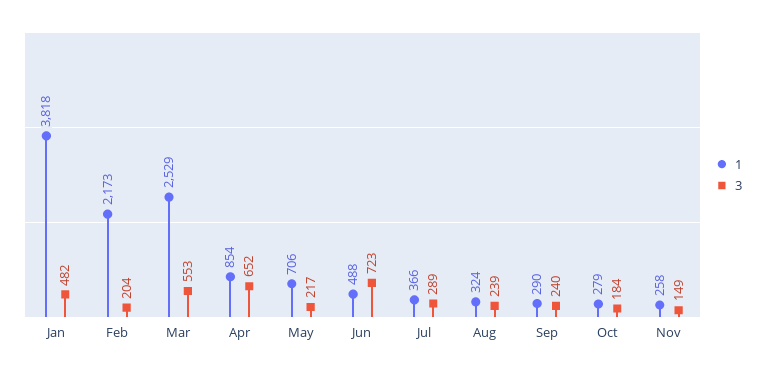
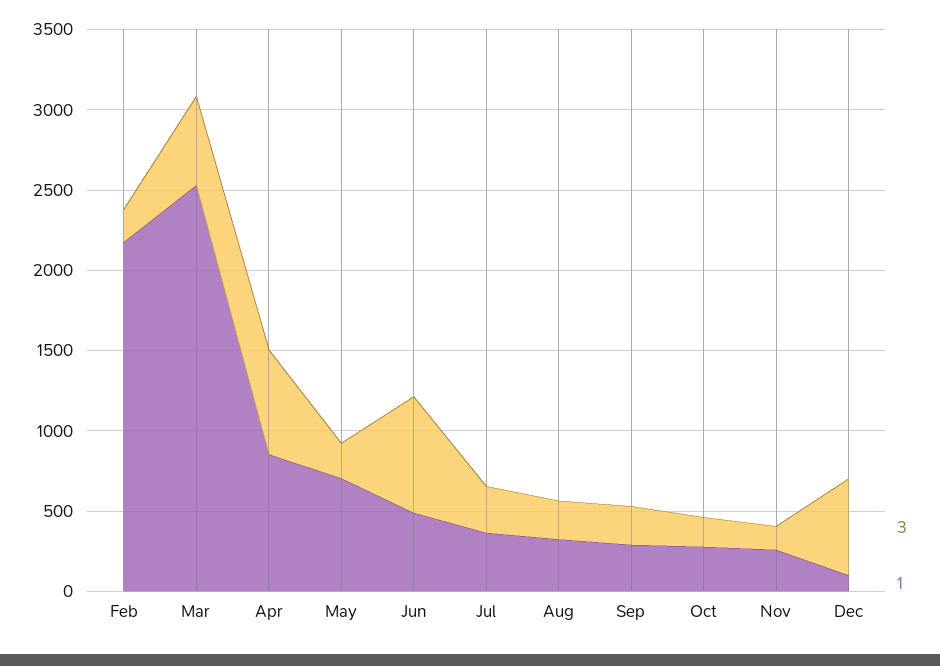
1, Jan: 3818 -> none
3, Jan: 482 -> none
3, Dec: none -> 600
1, Dec: none -> 100

